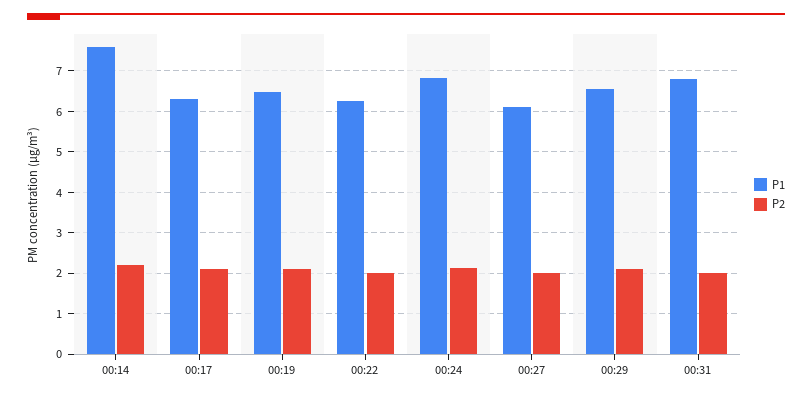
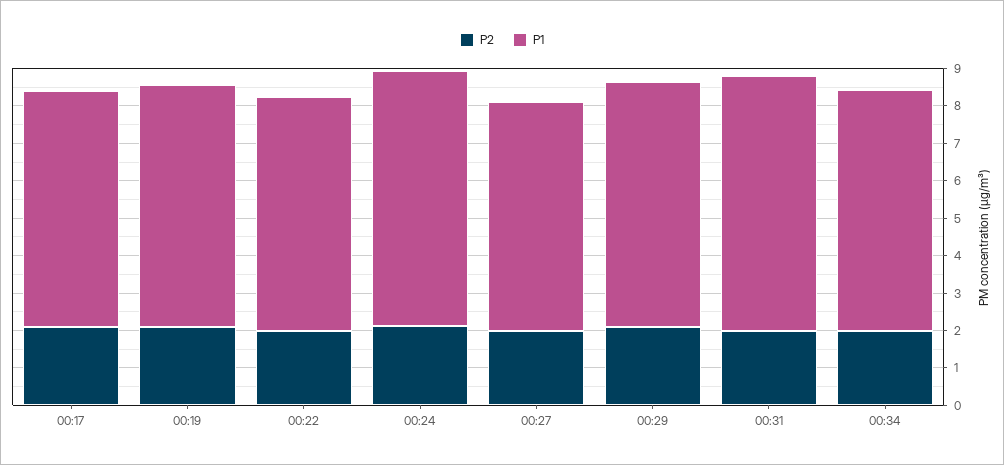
P1, 00:14: 7.6 -> none
P2, 00:14: 2.2 -> none
P2, 00:34: none -> 2
P1, 00:34: none -> 6.5

